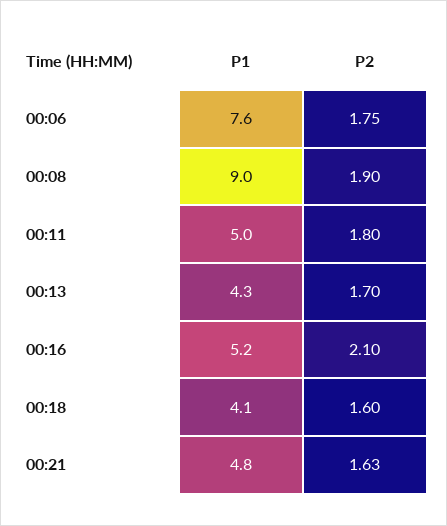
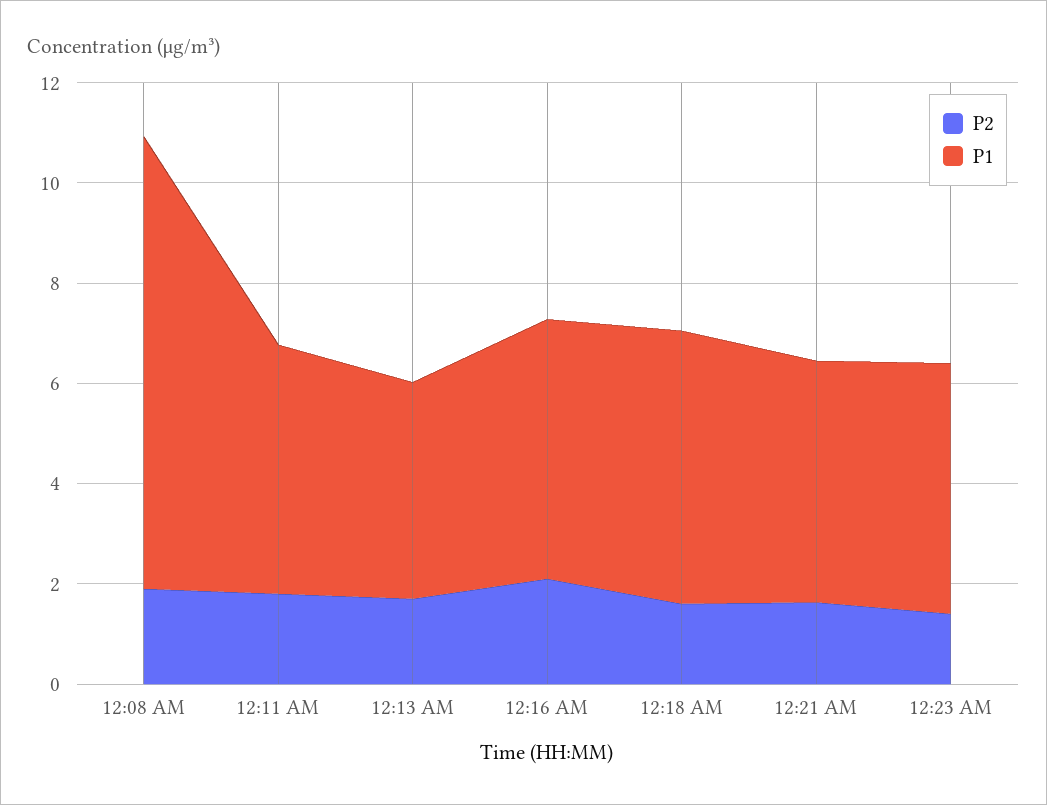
P1, 00:06: 7.6 -> none
P2, 00:06: 1.75 -> none
P1, 00:18: 4.1 -> 5.5
P2, 12:23 AM: none -> 1.5
P1, 12:23 AM: none -> 5

